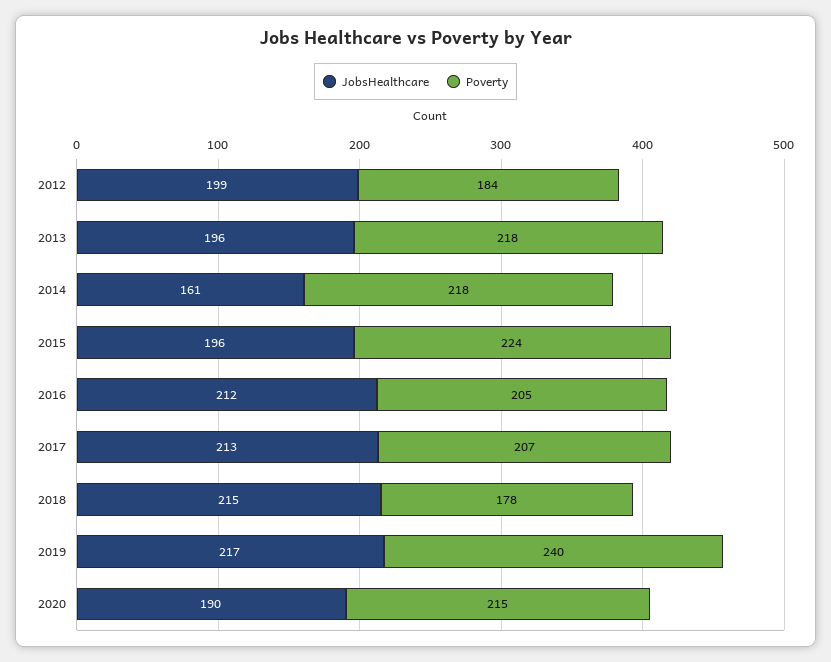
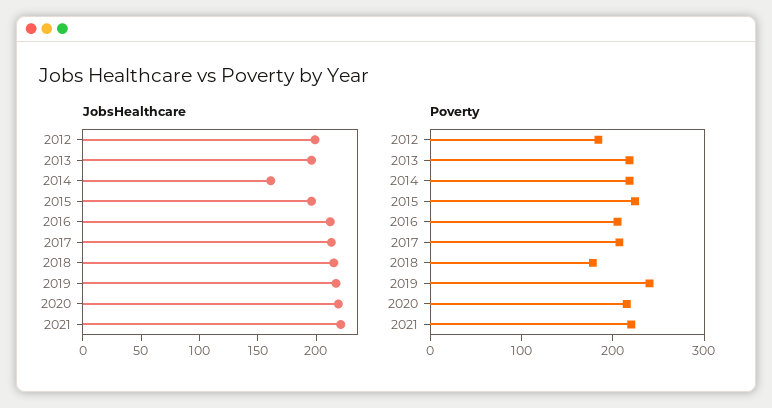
JobsHealthcare, 2020: 190 -> 220
JobsHealthcare, 2021: none -> 220
Poverty, 2021: none -> 220

